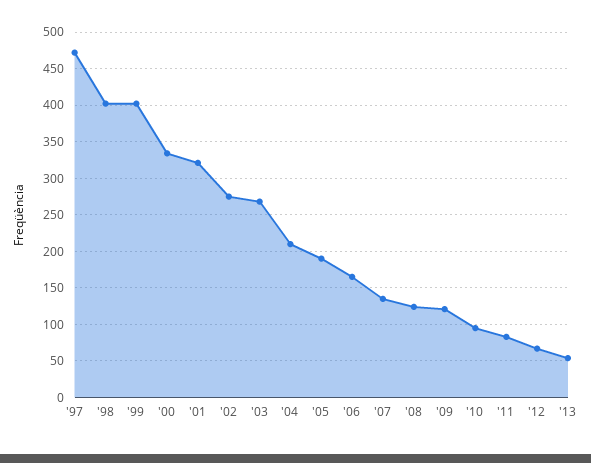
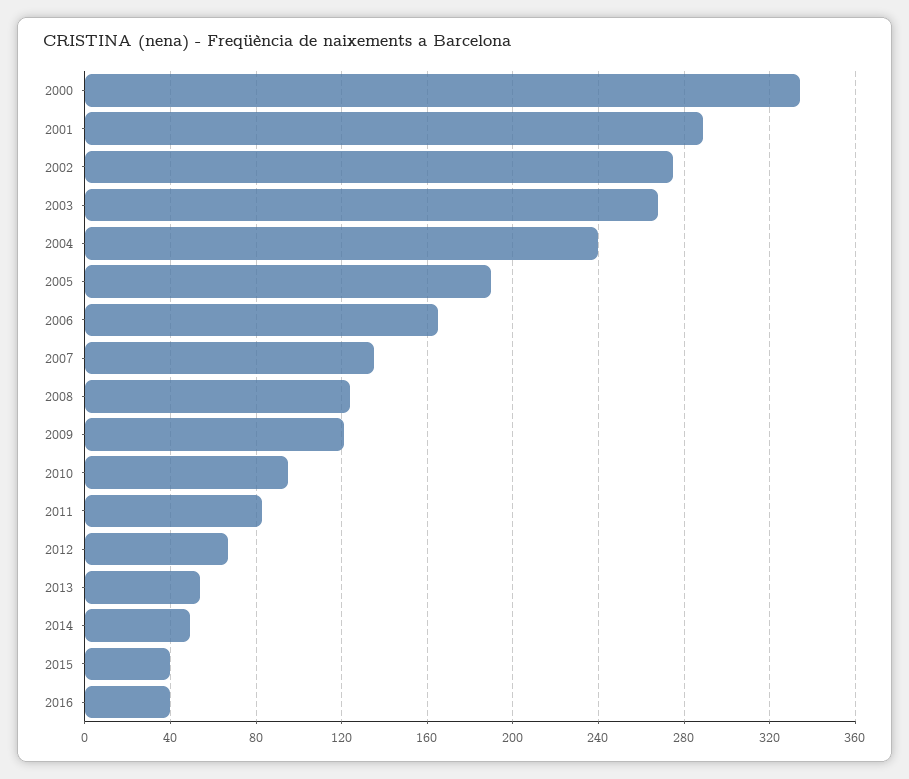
'97: 470 -> none
'98: 400 -> none
'99: 400 -> none
'01: 320 -> 290
'04: 210 -> 240
2014: none -> 50
2015: none -> 40
2016: none -> 40

